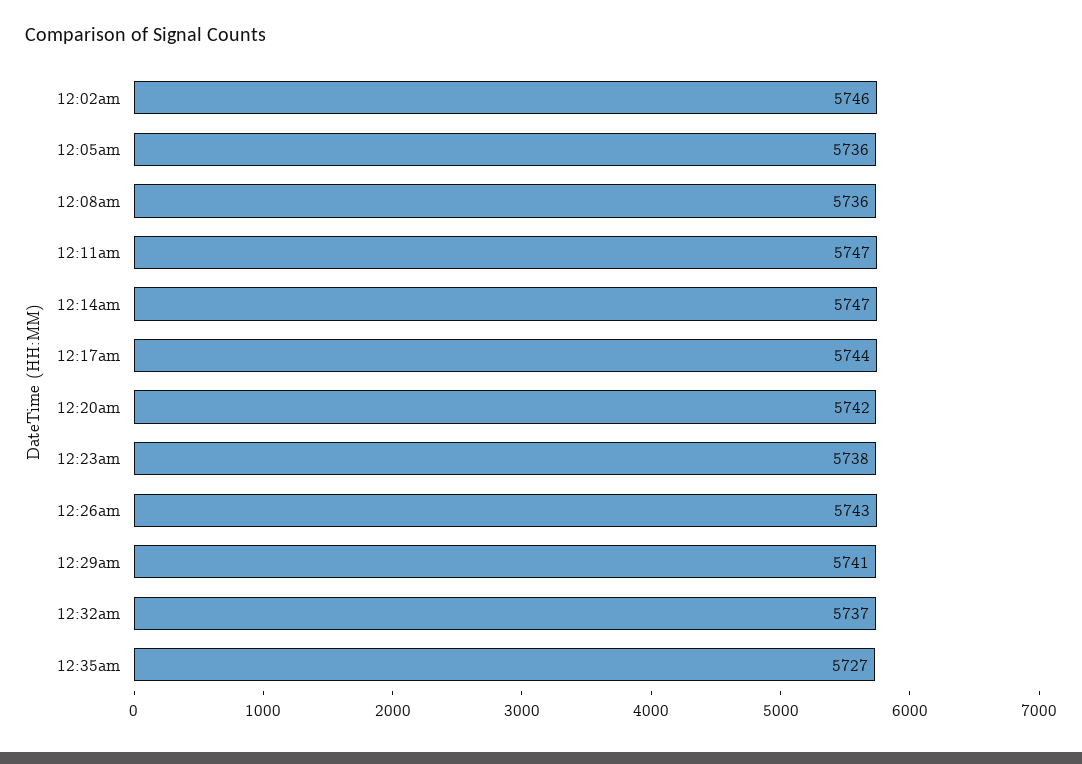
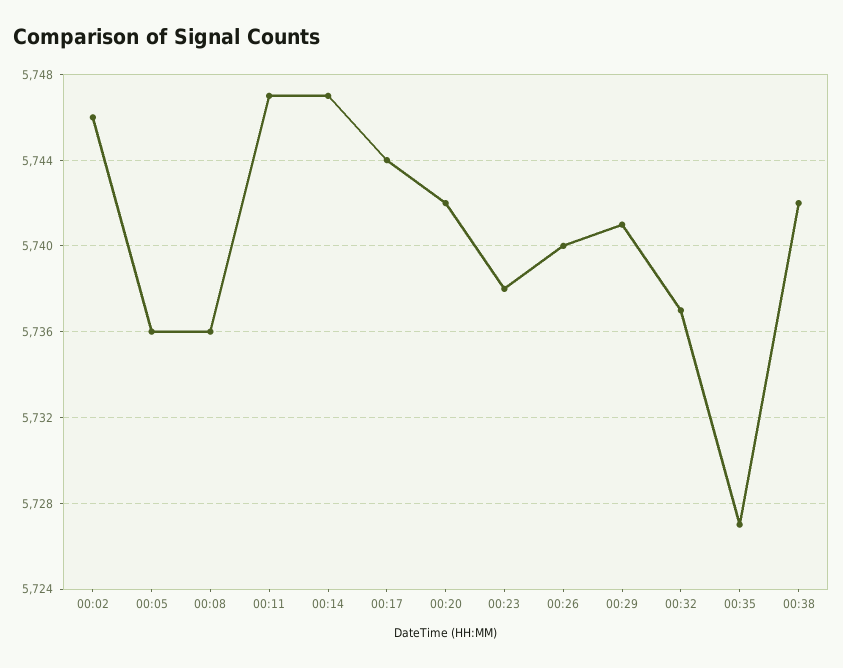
12:26am: 5743 -> 5740
00:38: none -> 5742

